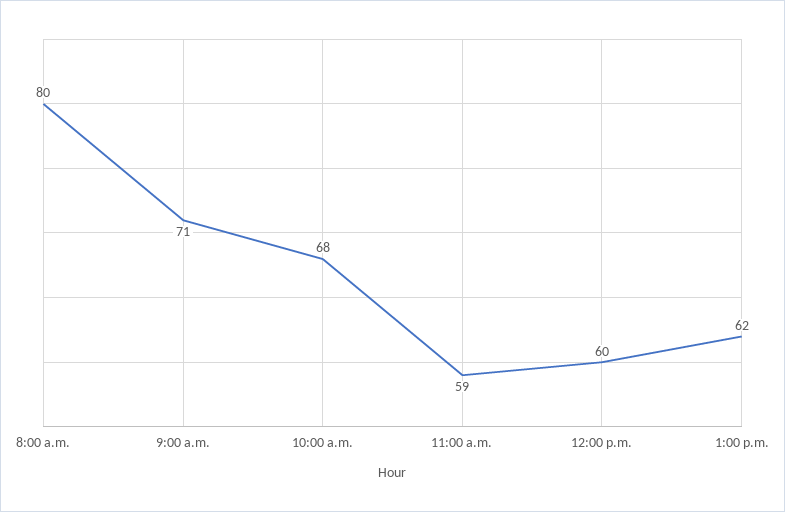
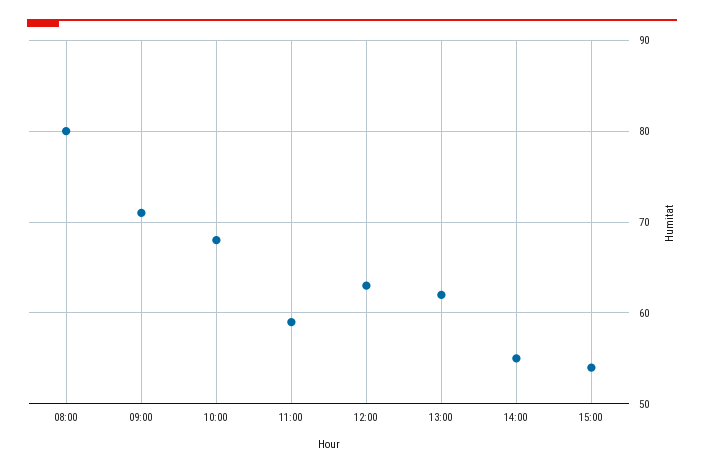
12:00 p.m.: 60 -> 63
14:00: none -> 55
15:00: none -> 54

